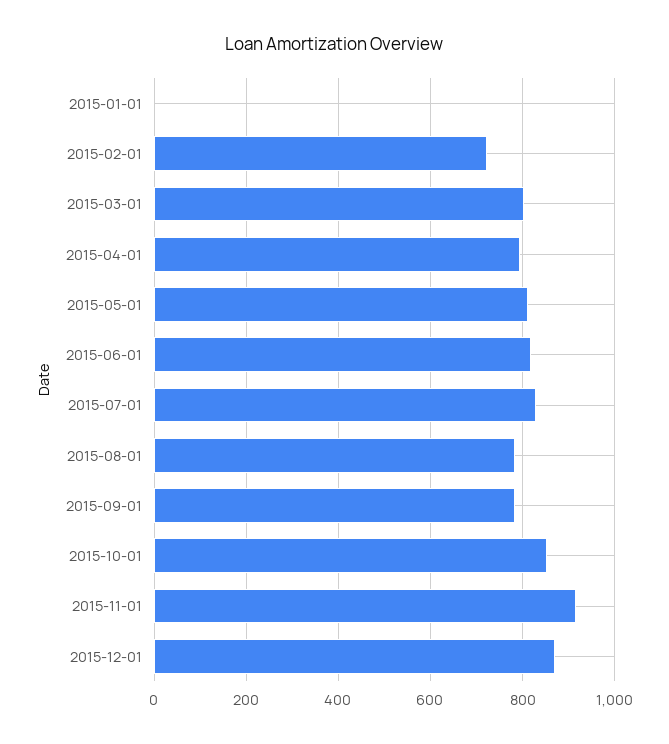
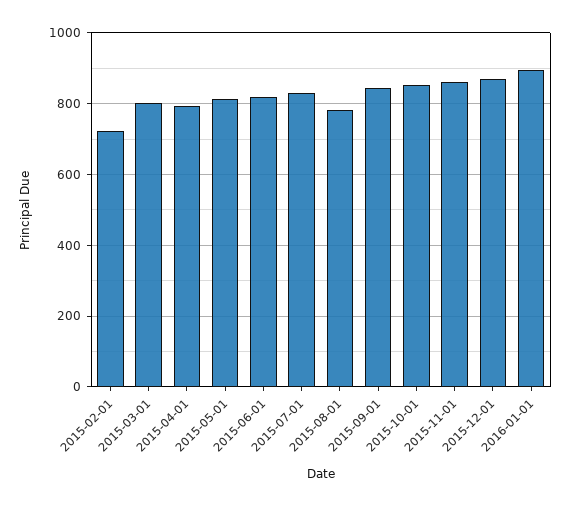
2015-01-01: 0 -> none
2015-09-01: 780 -> 840
2015-11-01: 920 -> 860
2016-01-01: none -> 900

